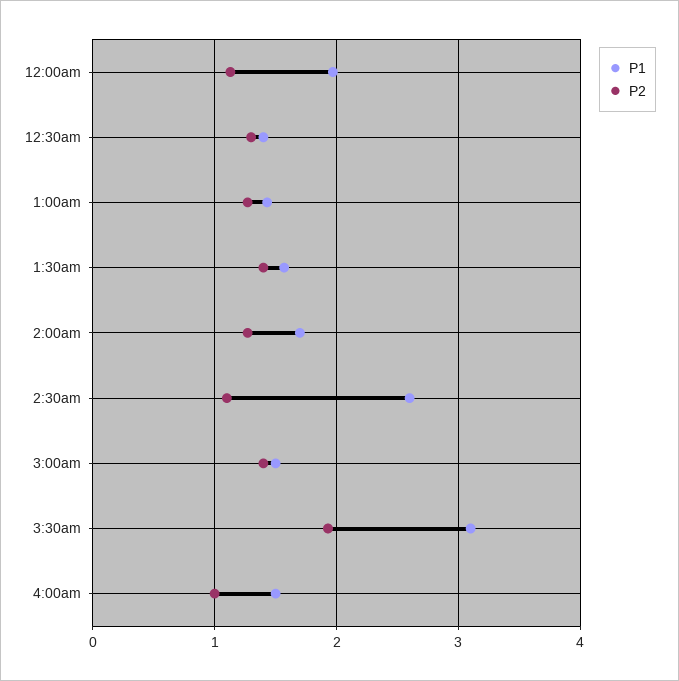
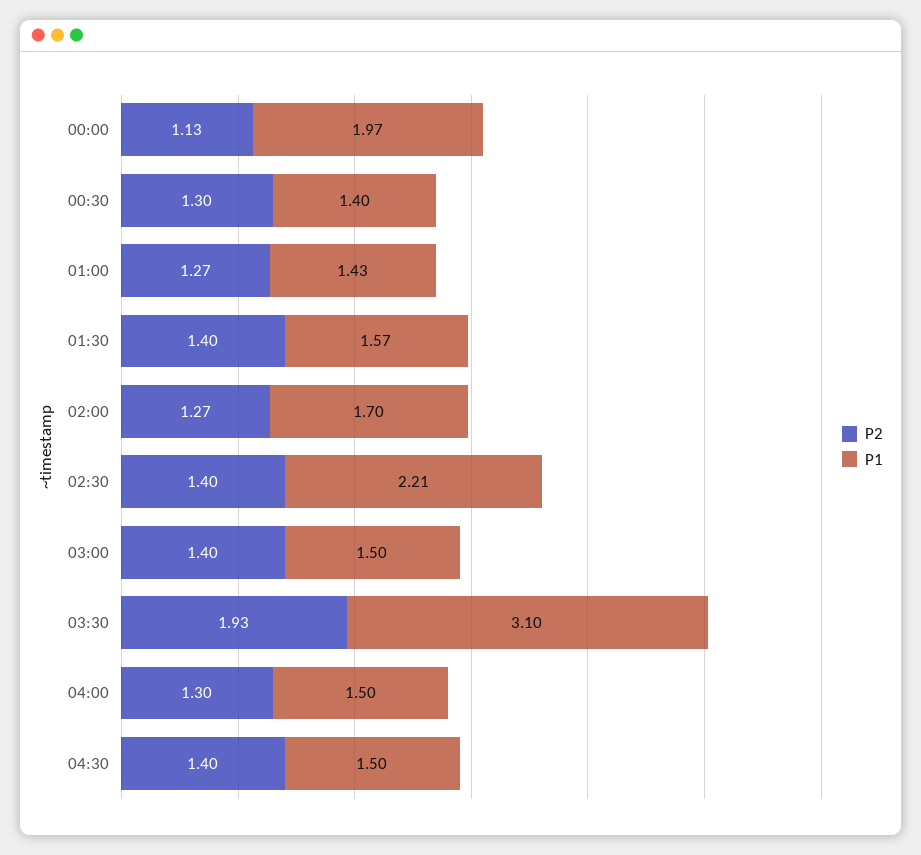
P1, 2:30am: 2.6 -> 2.21
P2, 2:30am: 1.1 -> 1.4
P2, 4:00am: 1 -> 1.3
P2, 04:30: none -> 1.4
P1, 04:30: none -> 1.5

